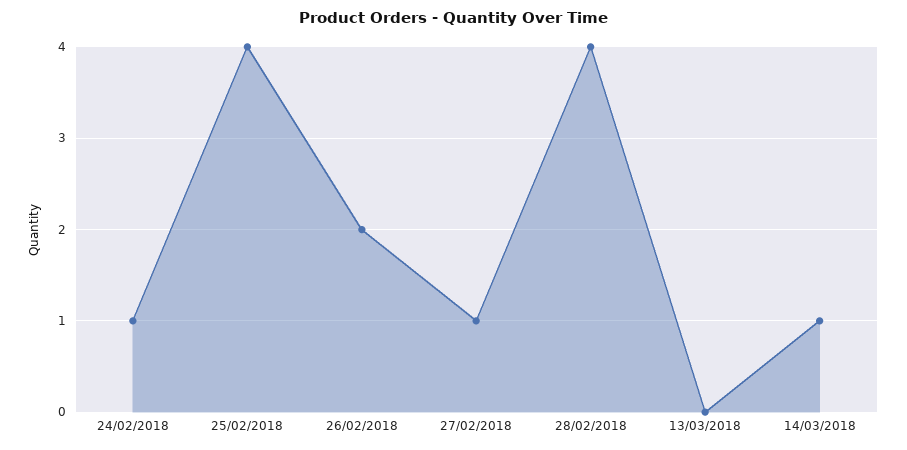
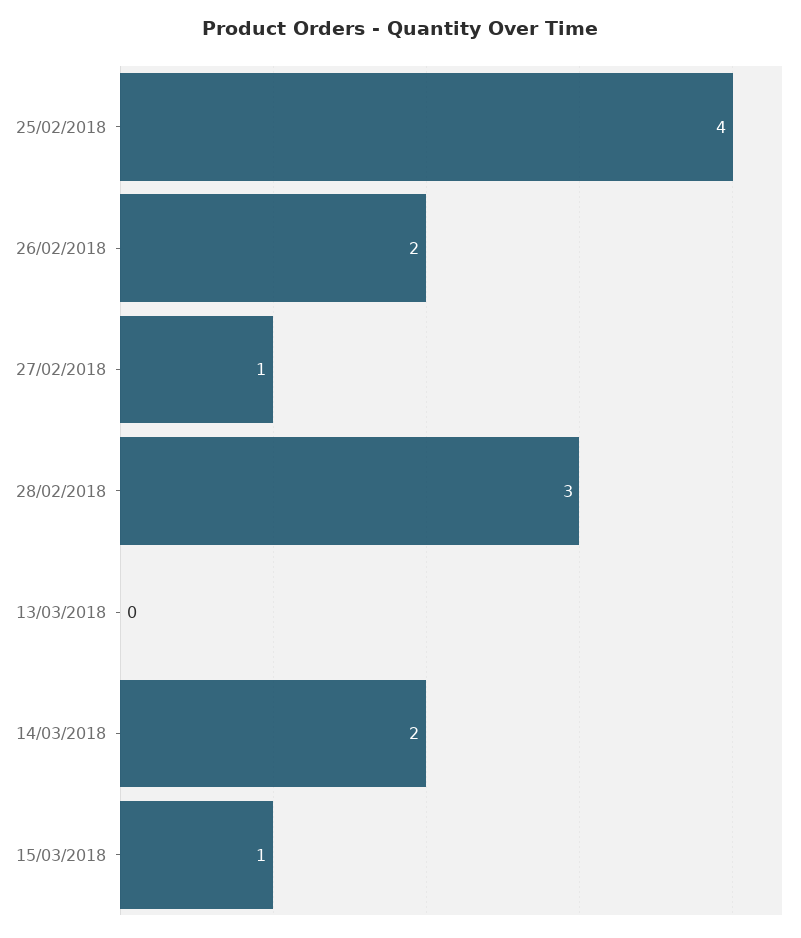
24/02/2018: 1 -> none
28/02/2018: 4 -> 3
14/03/2018: 1 -> 2
15/03/2018: none -> 1

